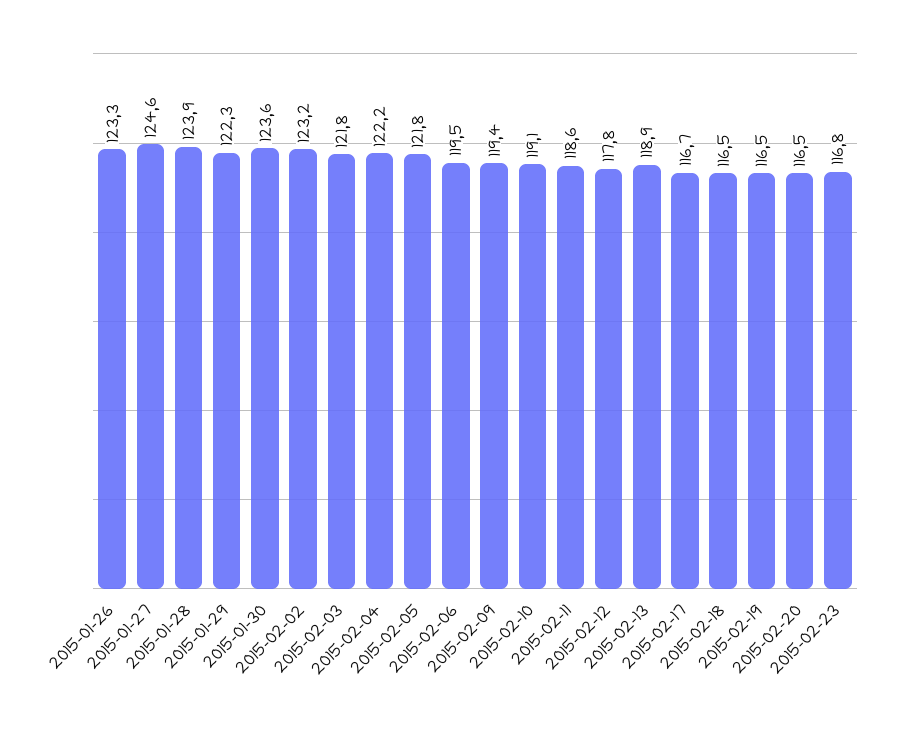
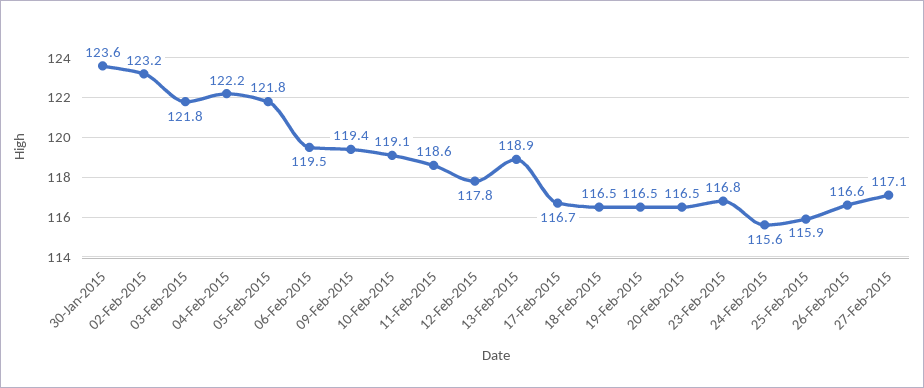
2015-01-26: 123.3 -> none
2015-01-27: 124.6 -> none
2015-01-28: 123.9 -> none
2015-01-29: 122.3 -> none
24-Feb-2015: none -> 115.6
25-Feb-2015: none -> 115.9
26-Feb-2015: none -> 116.6
27-Feb-2015: none -> 117.1

